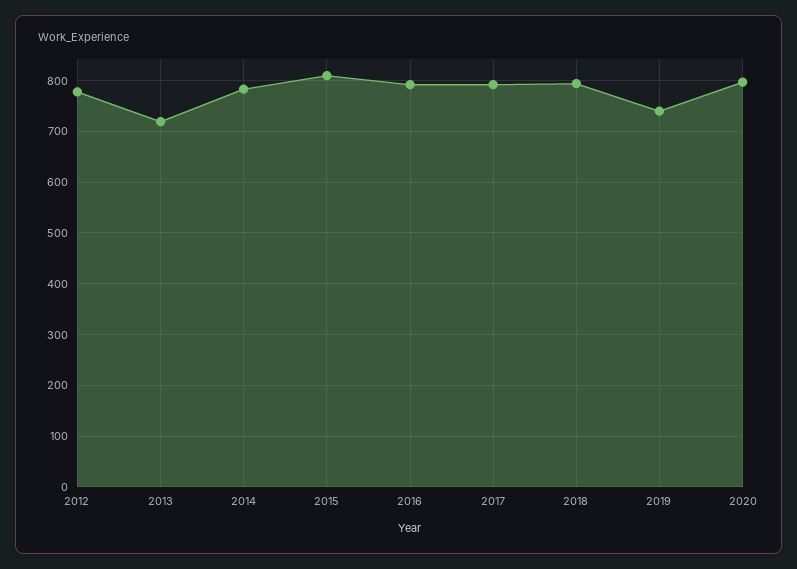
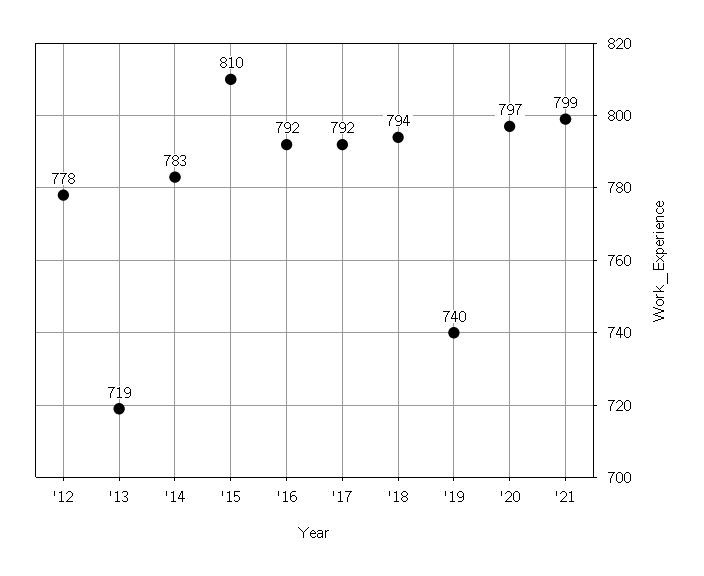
'21: none -> 799

